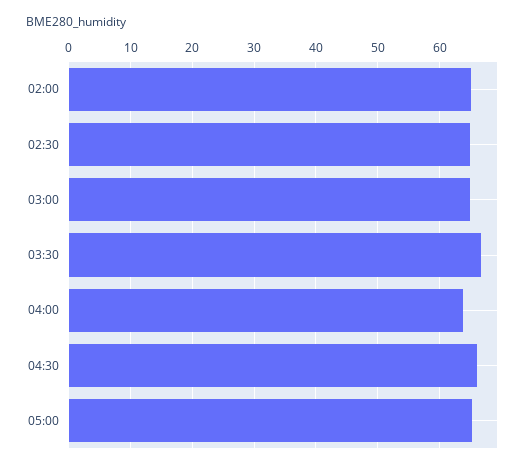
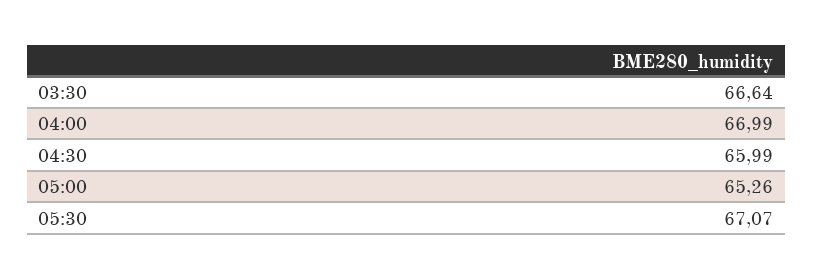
02:00: 65 -> none
02:30: 65 -> none
03:00: 65 -> none
04:00: 64 -> 66.99
05:30: none -> 67.07

